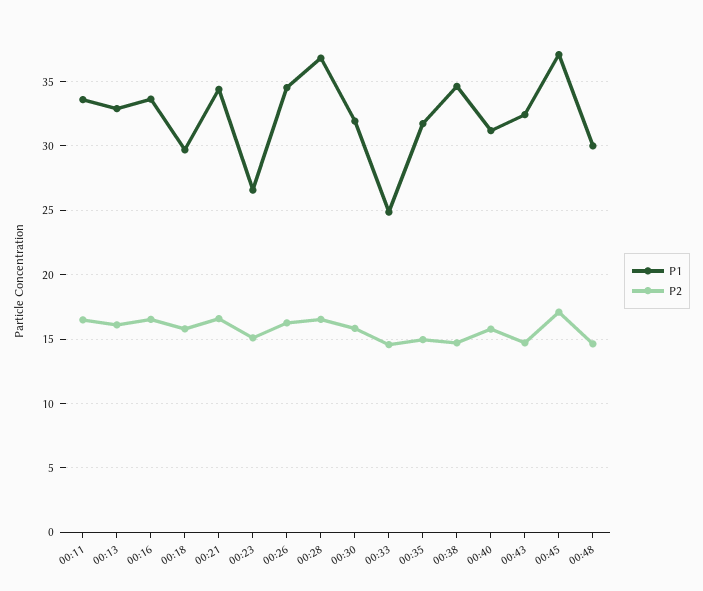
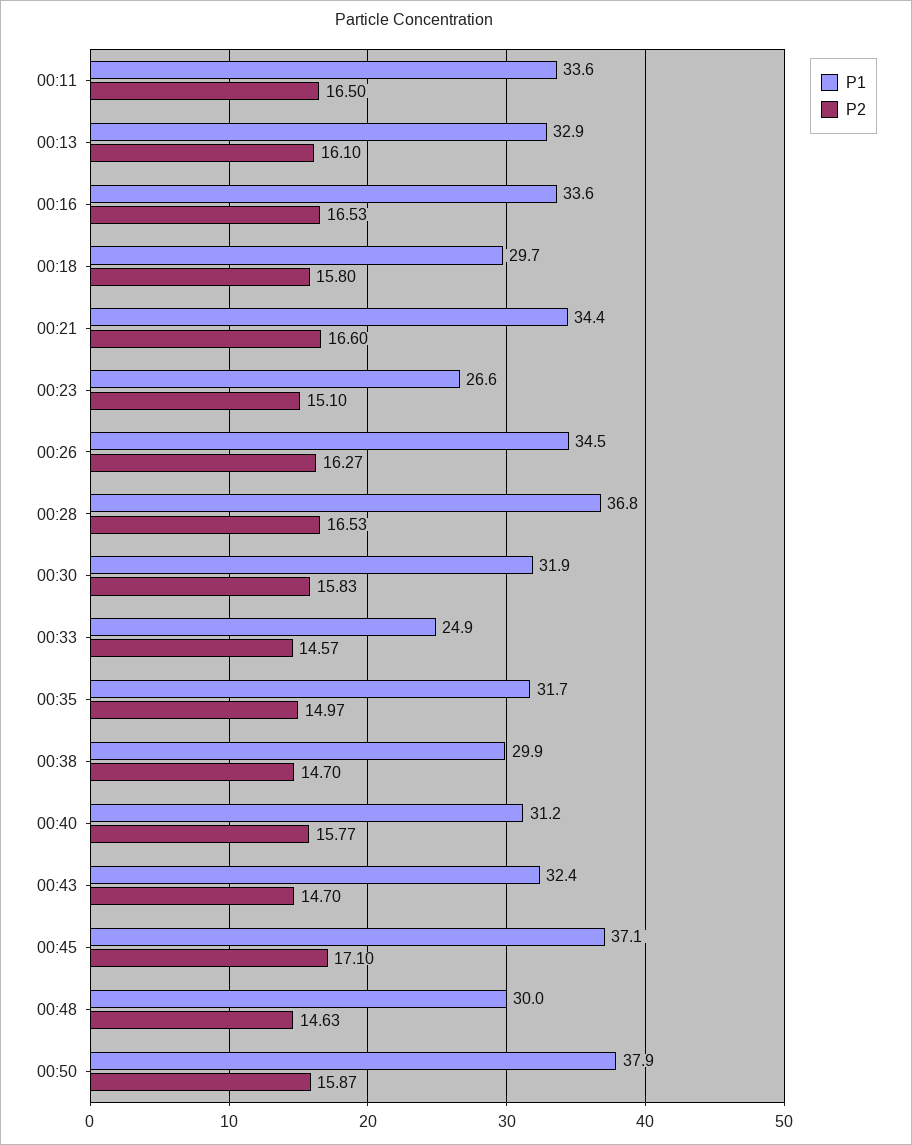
P1, 00:38: 34.5 -> 29.9
P1, 00:50: none -> 37.9
P2, 00:50: none -> 15.87

